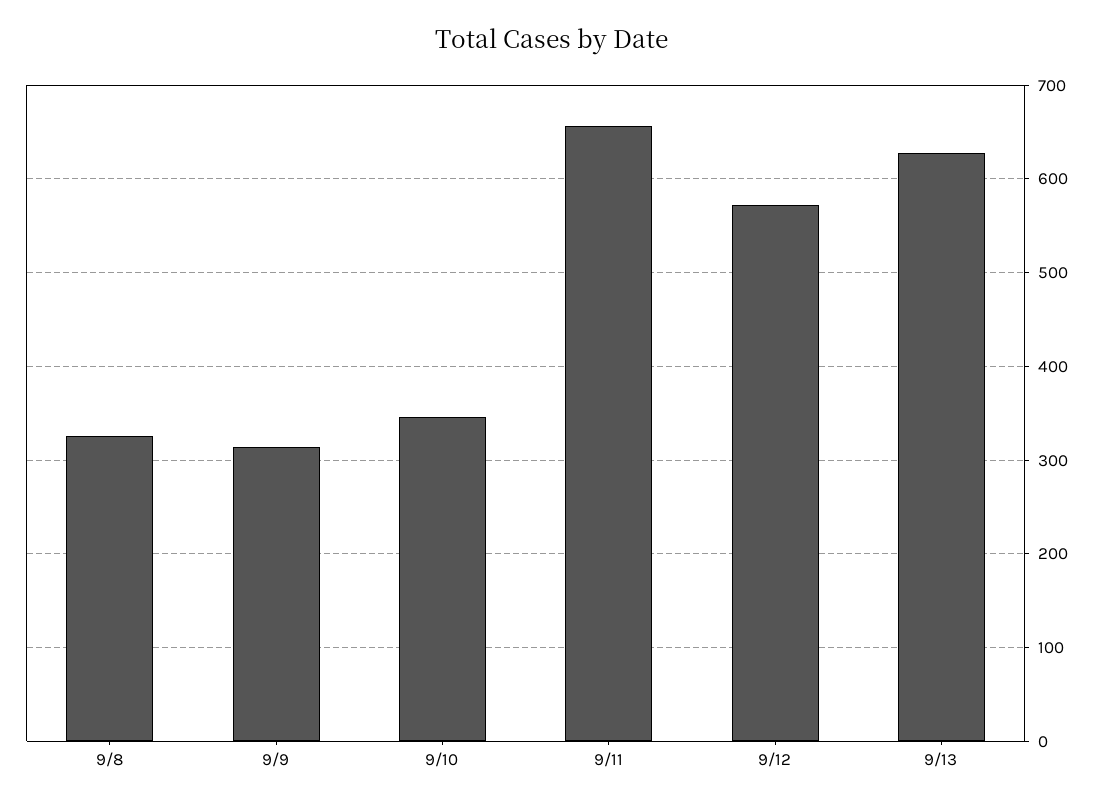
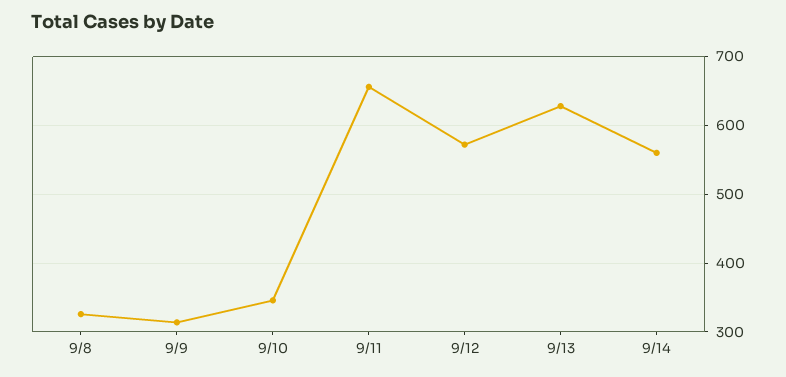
9/14: none -> 560

